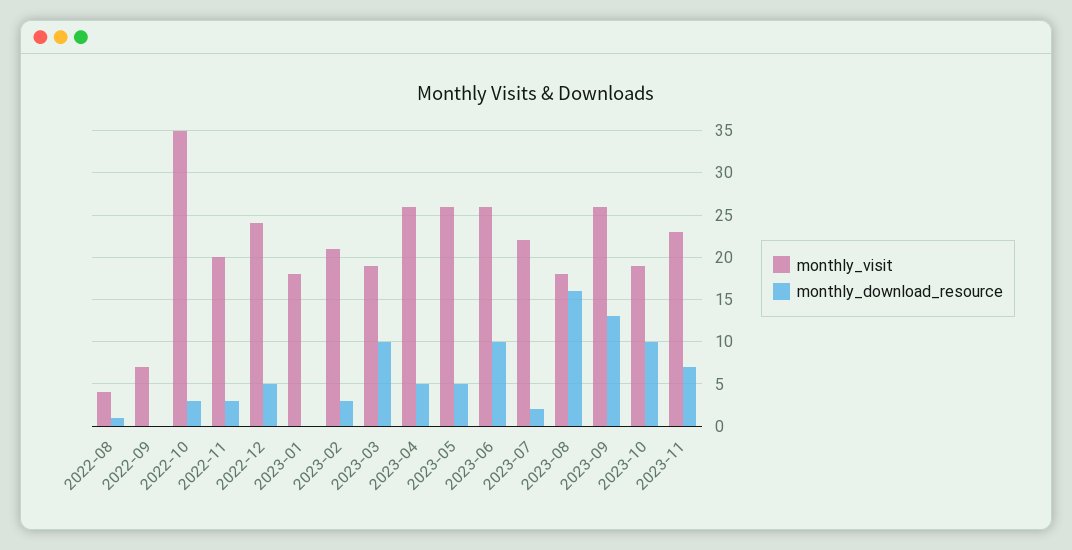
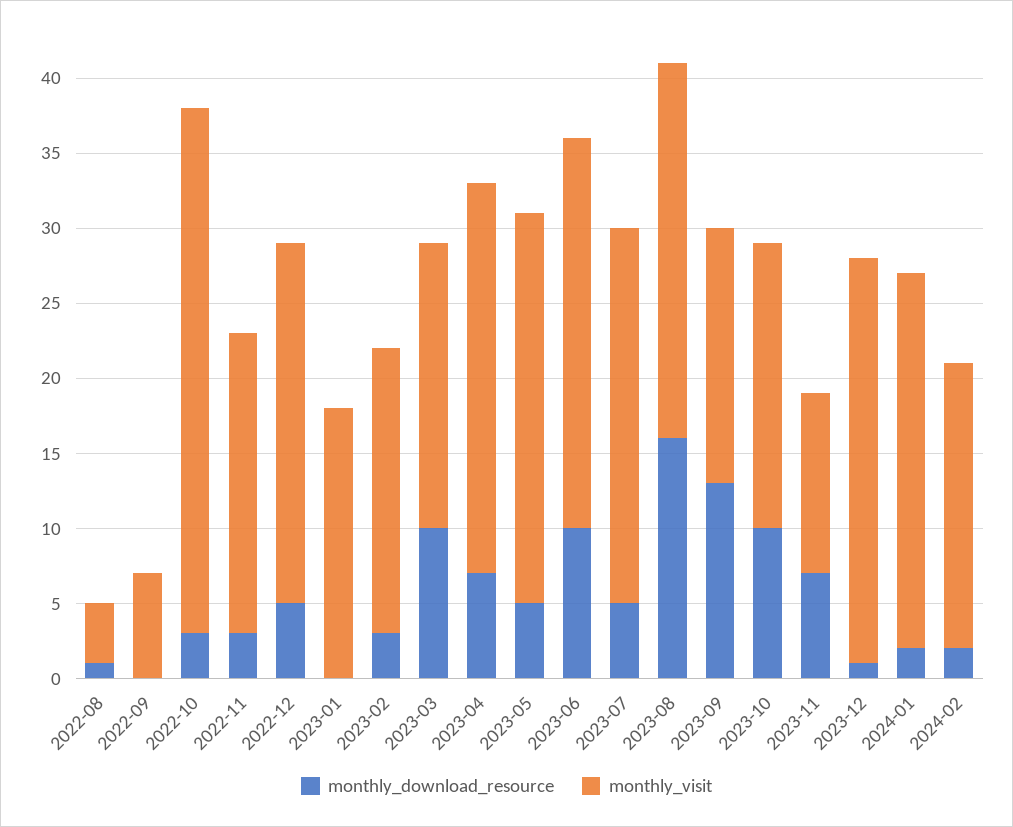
monthly_visit, 2023-02: 21 -> 19
monthly_download_resource, 2023-04: 5 -> 7
monthly_visit, 2023-07: 22 -> 25
monthly_download_resource, 2023-07: 2 -> 5
monthly_visit, 2023-08: 18 -> 25
monthly_visit, 2023-09: 26 -> 17
monthly_visit, 2023-11: 23 -> 12
monthly_download_resource, 2023-12: none -> 1
monthly_visit, 2023-12: none -> 27
monthly_download_resource, 2024-01: none -> 2
monthly_visit, 2024-01: none -> 25
monthly_download_resource, 2024-02: none -> 2
monthly_visit, 2024-02: none -> 19

